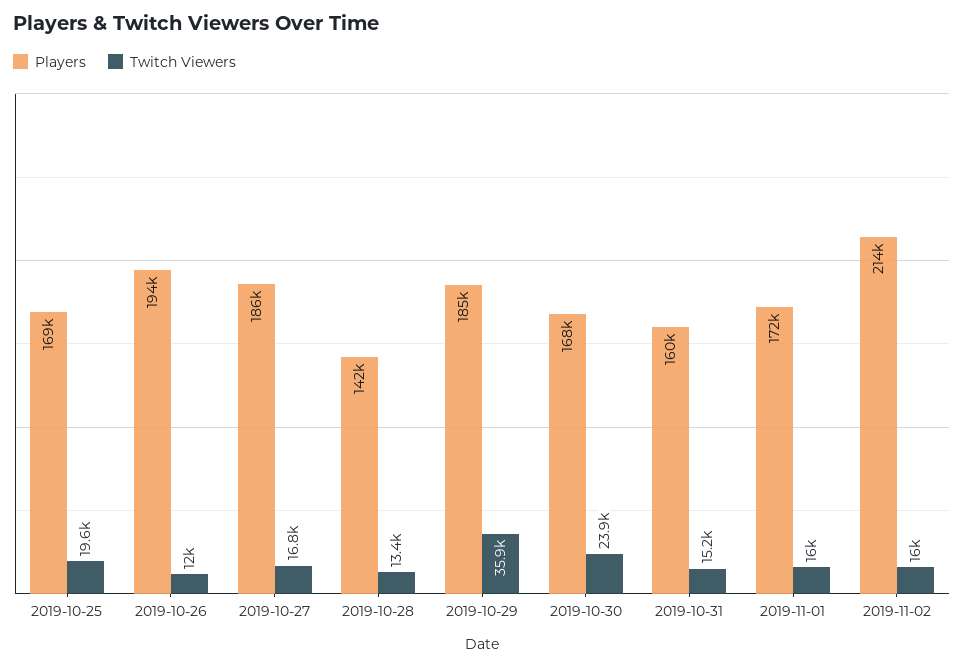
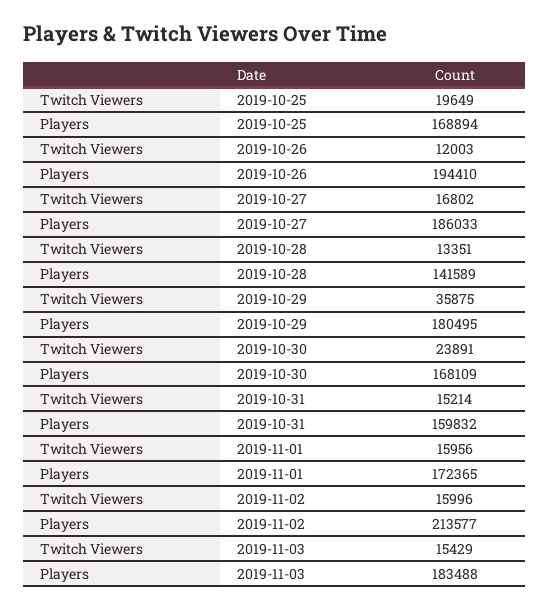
Players, 2019-10-29: 185000 -> 180495
Twitch Viewers, 2019-11-03: none -> 15429
Players, 2019-11-03: none -> 183488

